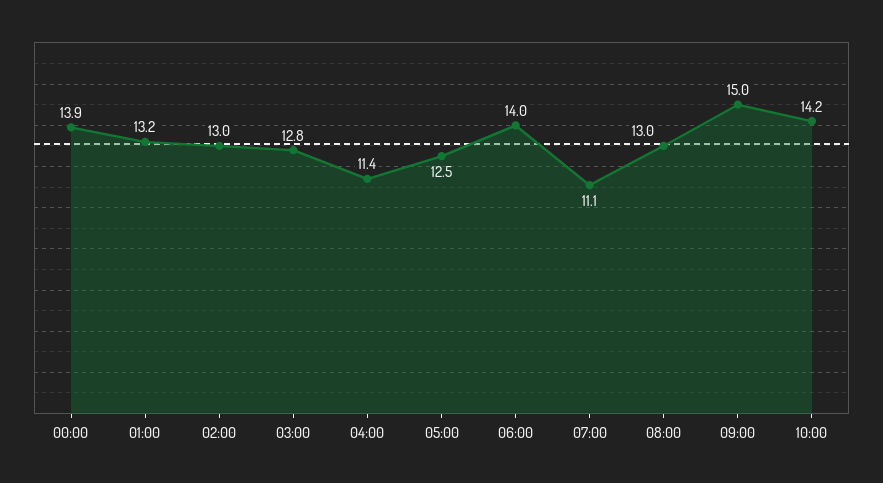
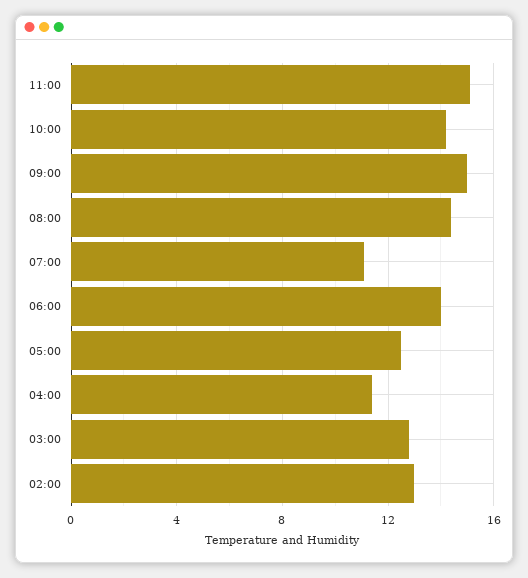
00:00: 13.9 -> none
01:00: 13.2 -> none
08:00: 13 -> 14.5
11:00: none -> 15

